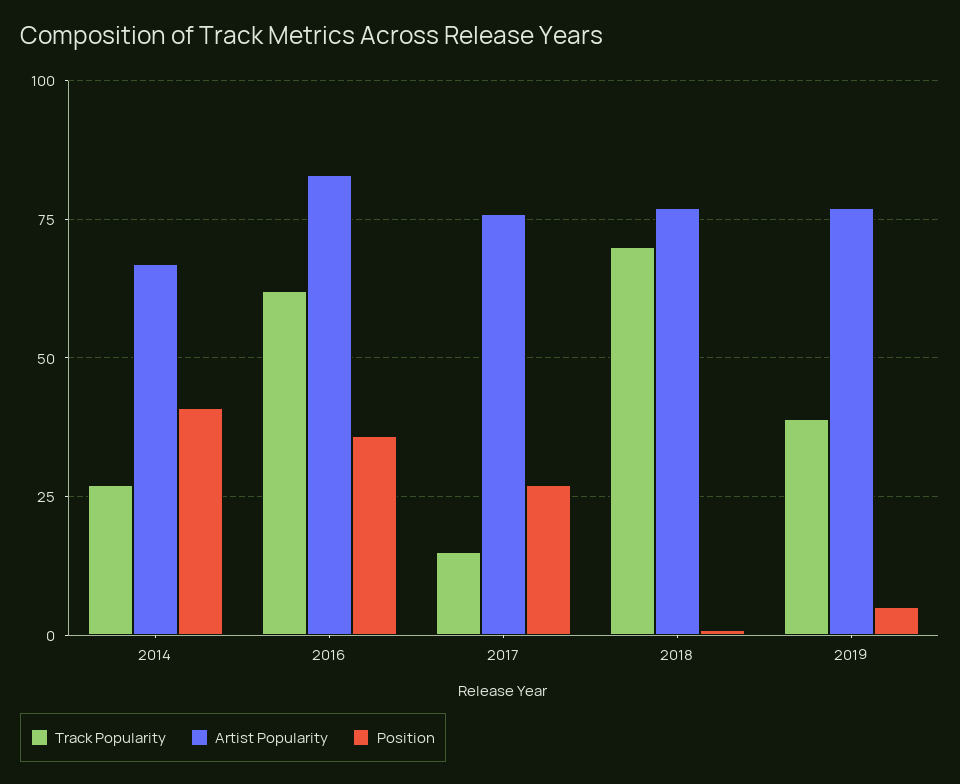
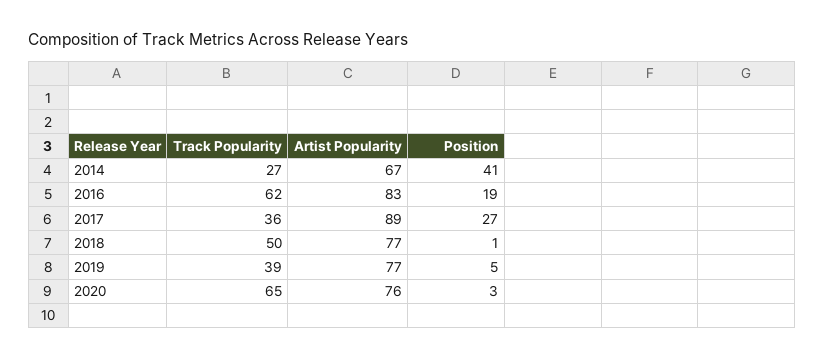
Position, 2016: 35 -> 19
Track Popularity, 2017: 15 -> 36
Artist Popularity, 2017: 75 -> 89
Track Popularity, 2018: 70 -> 50
Track Popularity, 2020: none -> 65
Artist Popularity, 2020: none -> 76
Position, 2020: none -> 3

